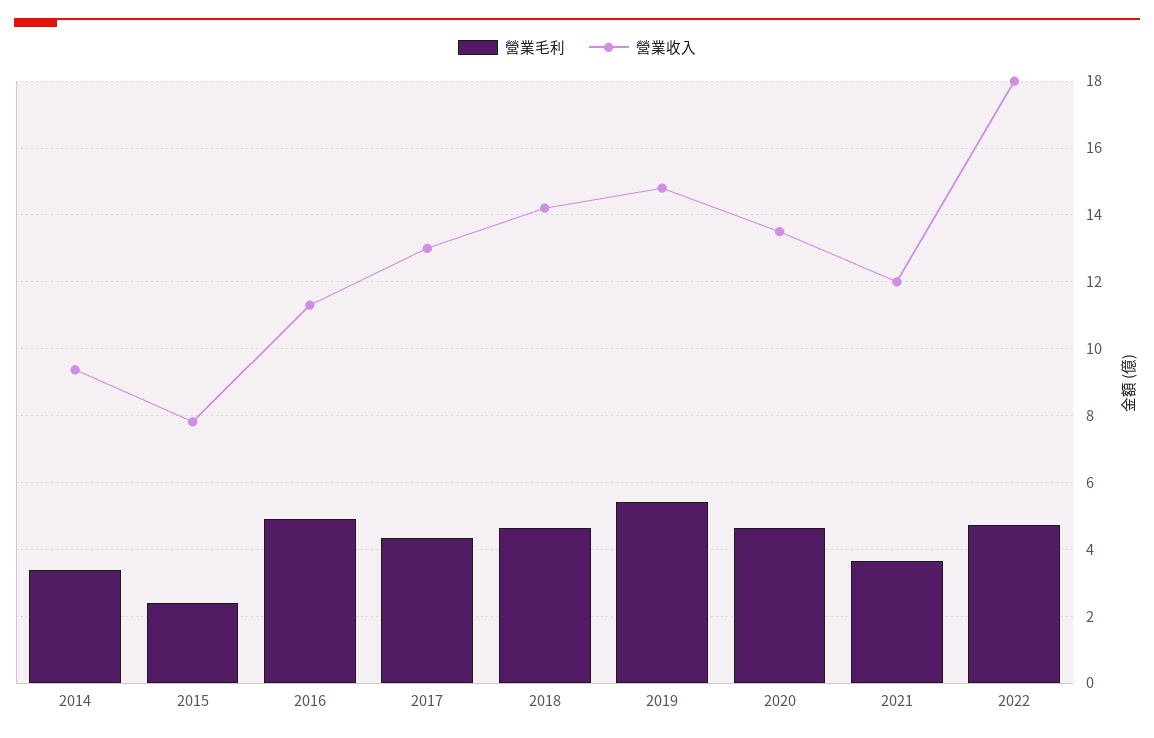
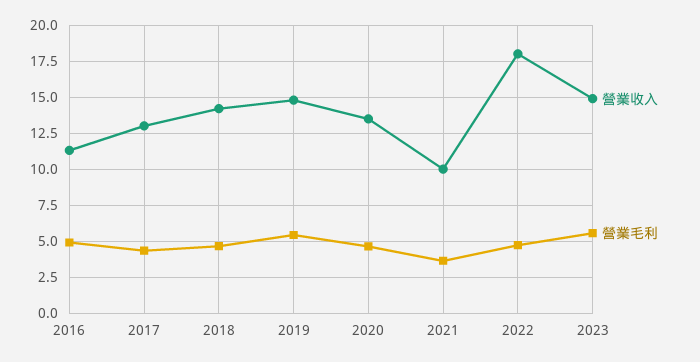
營業毛利, 2014: 3.4 -> none
營業收入, 2014: 9.4 -> none
營業毛利, 2015: 2.4 -> none
營業收入, 2015: 7.8 -> none
營業收入, 2021: 12 -> 10
營業收入, 2023: none -> 15
營業毛利, 2023: none -> 5.5

